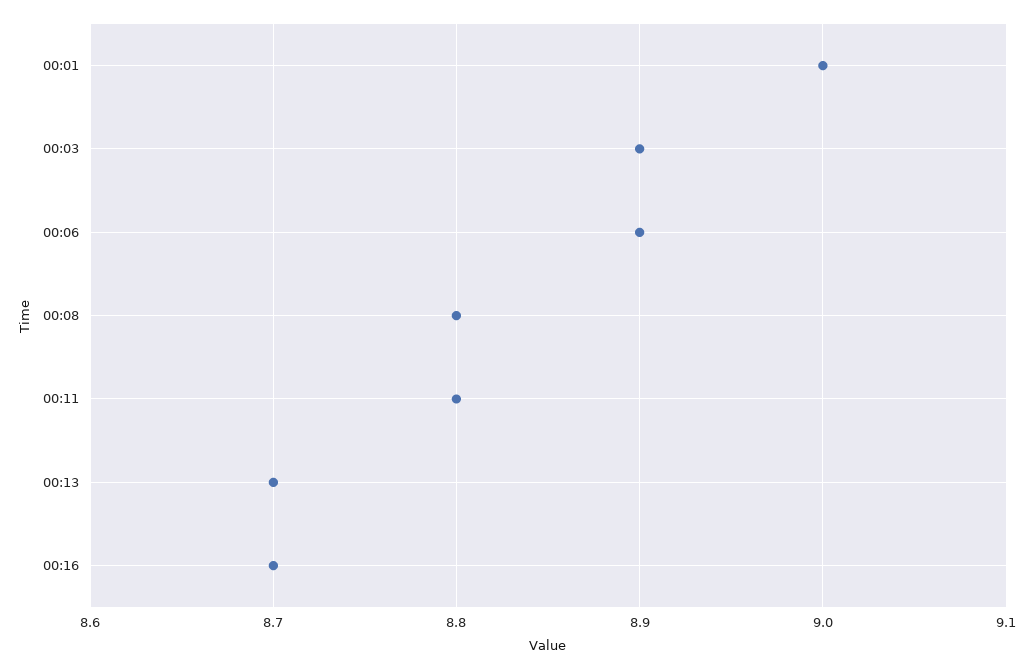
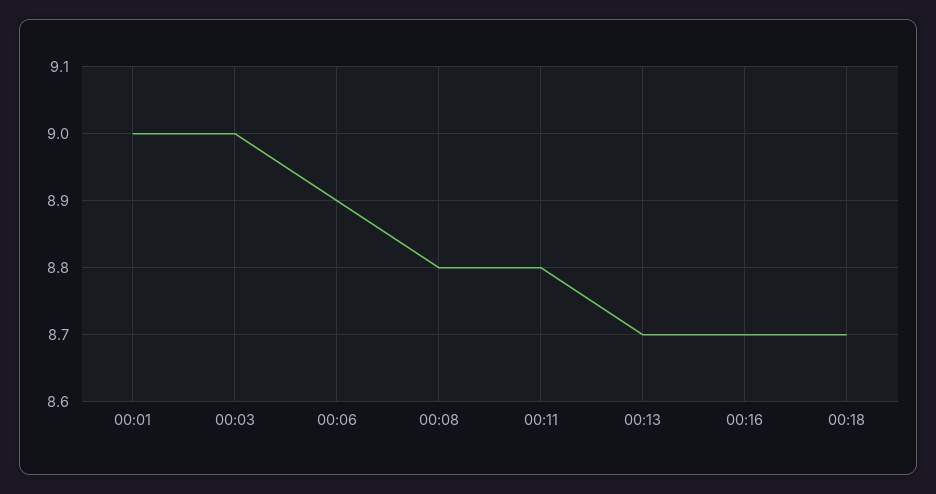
00:03: 8.9 -> 9
00:18: none -> 8.7

